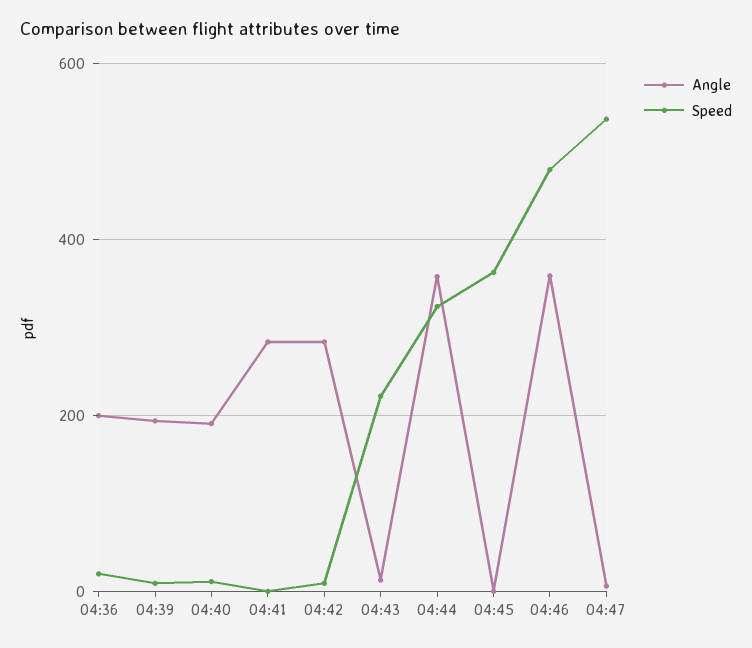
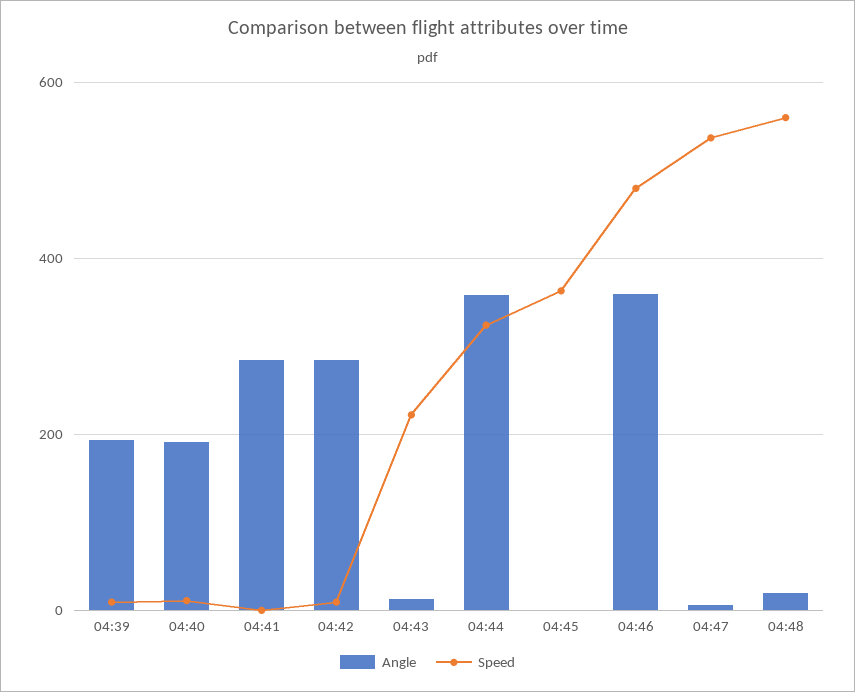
Angle, 04:36: 200 -> none
Speed, 04:36: 20 -> none
Angle, 04:48: none -> 20
Speed, 04:48: none -> 560

